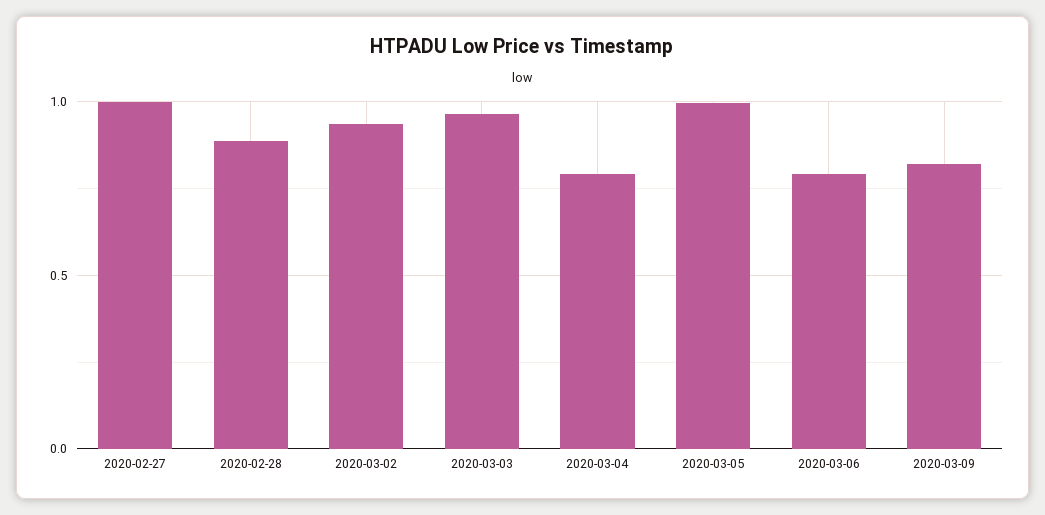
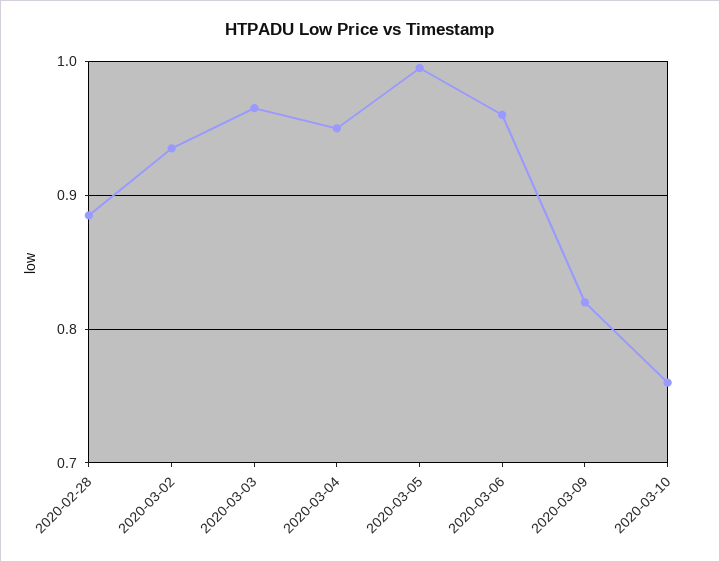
2020-02-27: 1 -> none
2020-03-04: 0.8 -> 0.95
2020-03-06: 0.8 -> 0.96
2020-03-10: none -> 0.76

